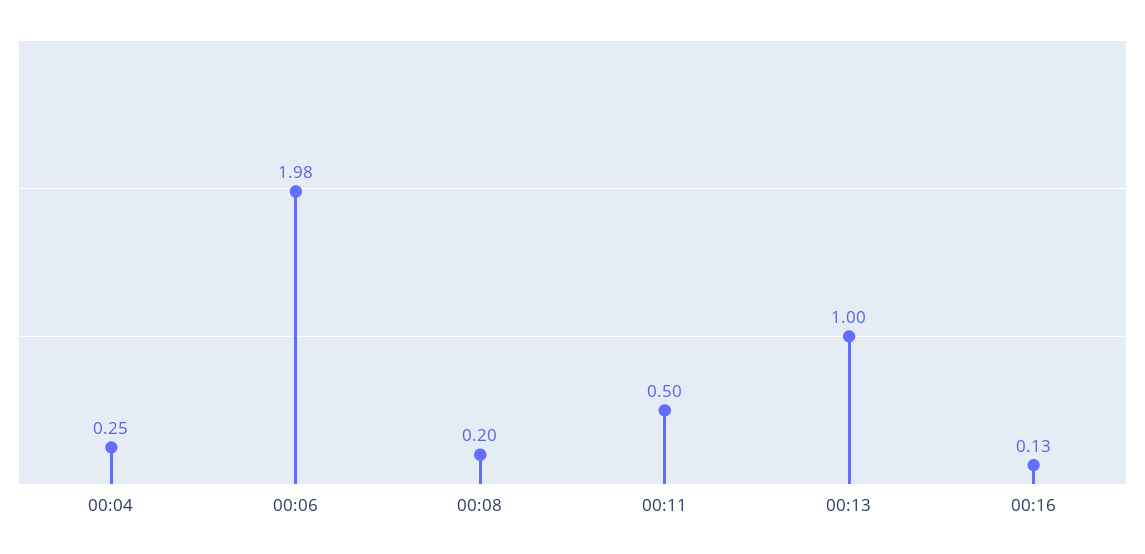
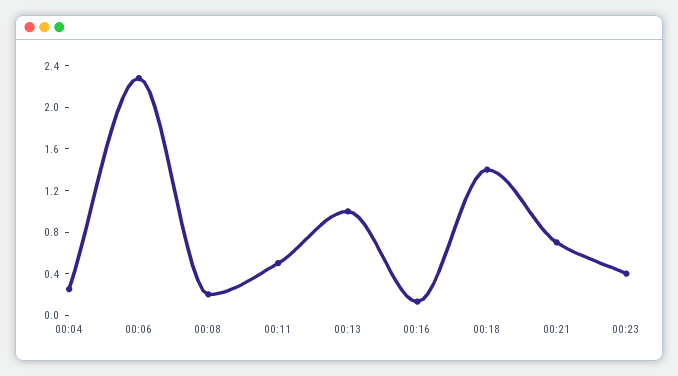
00:06: 1.98 -> 2.3
00:18: none -> 1.4
00:21: none -> 0.7
00:23: none -> 0.4

